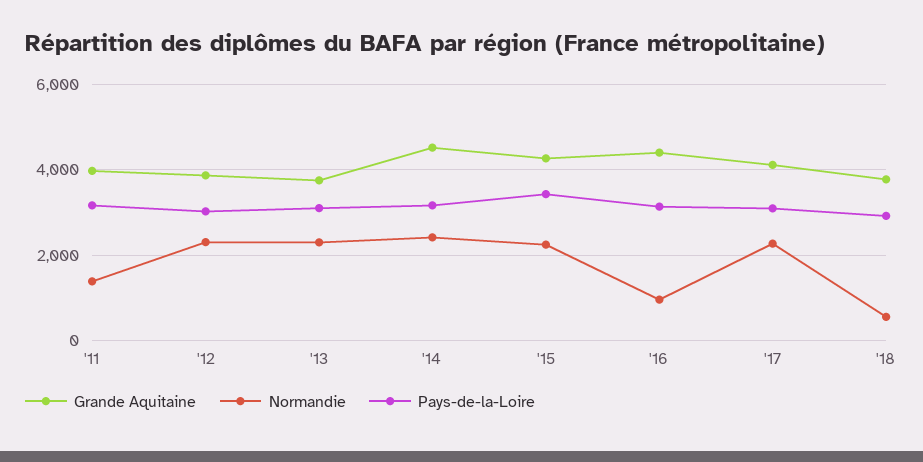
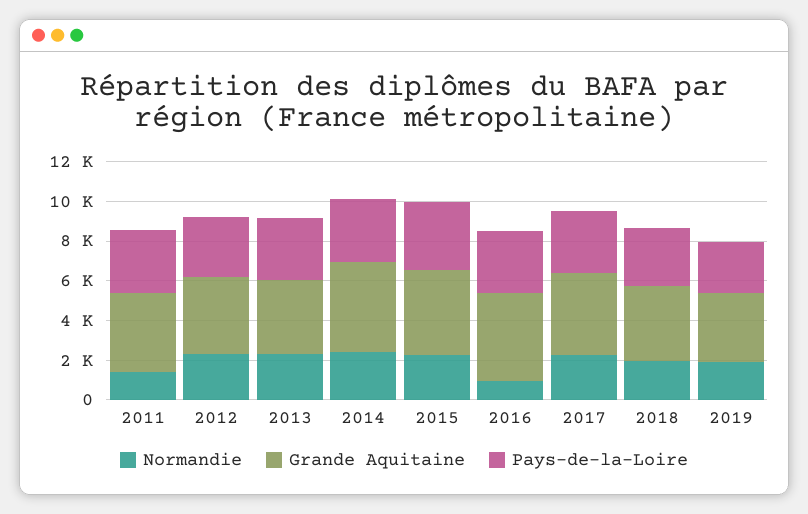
Normandie, '18: 600 -> 2000
Normandie, 2019: none -> 2000
Grande Aquitaine, 2019: none -> 3500
Pays-de-la-Loire, 2019: none -> 2500

